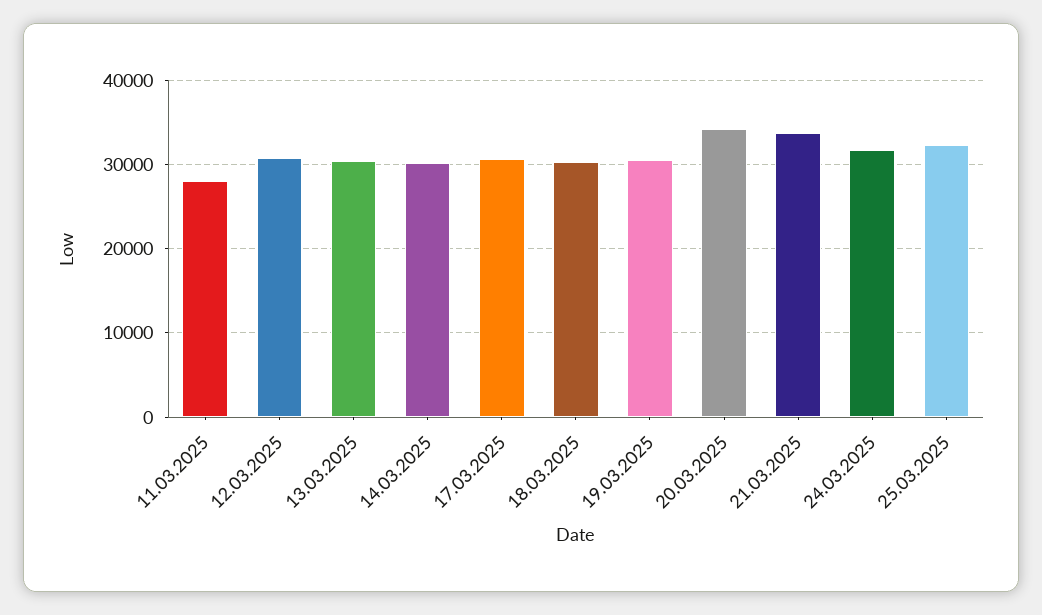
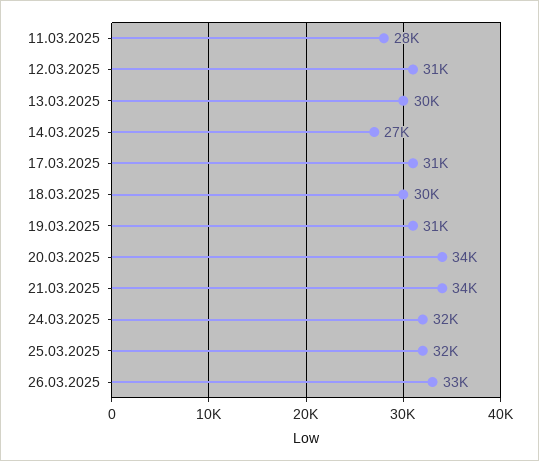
14.03.2025: 30000 -> 27000
26.03.2025: none -> 33000

